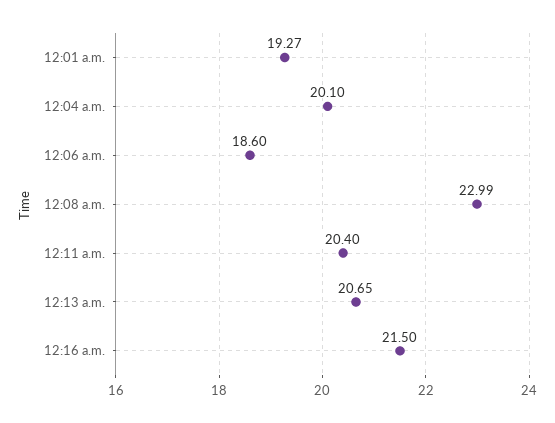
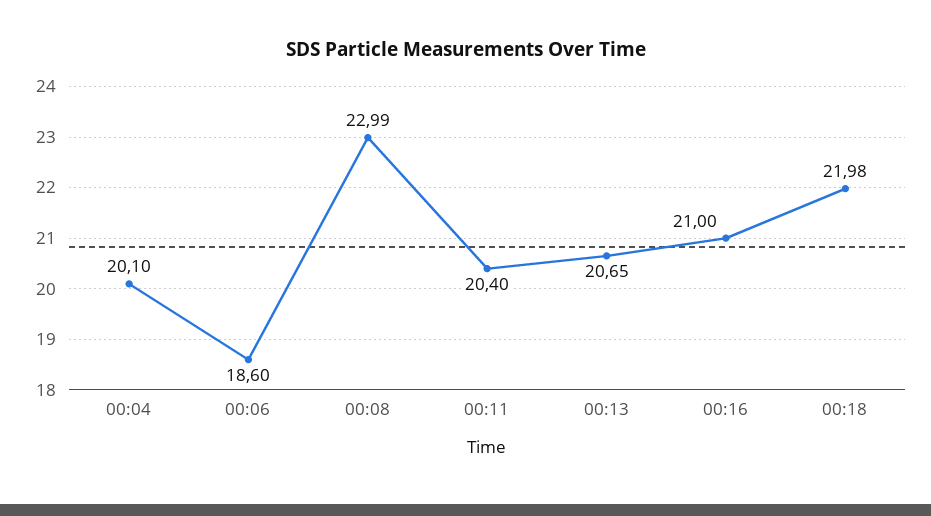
12:01 a.m.: 19.27 -> none
12:16 a.m.: 21.5 -> 21
00:18: none -> 21.98

